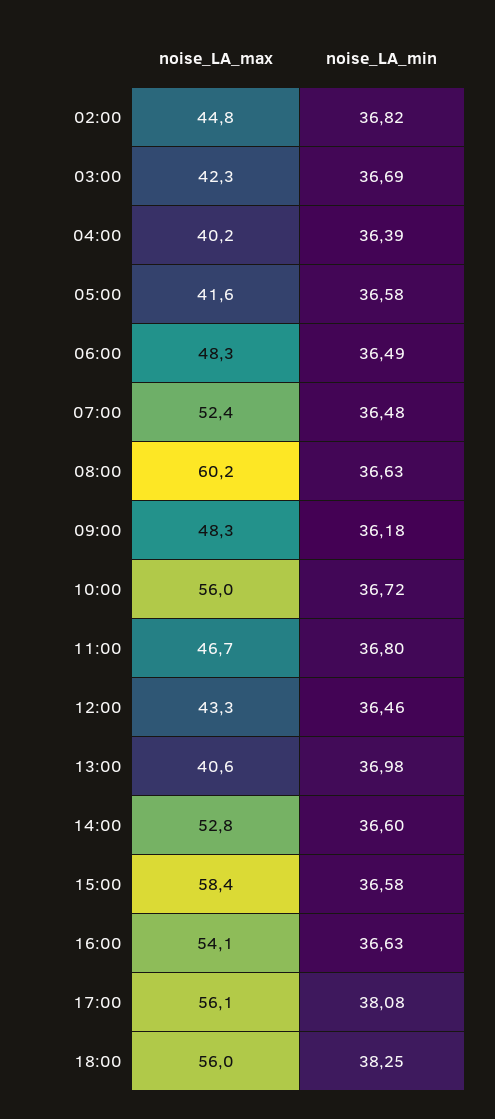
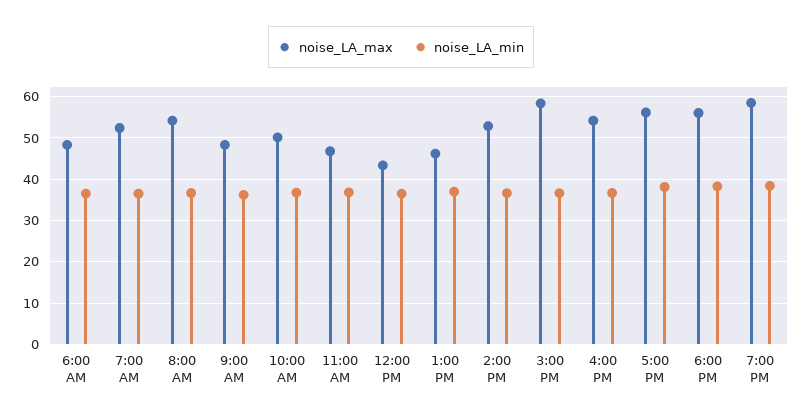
noise_LA_max, 02:00: 44.8 -> none
noise_LA_min, 02:00: 36.82 -> none
noise_LA_max, 03:00: 42.3 -> none
noise_LA_min, 03:00: 36.69 -> none
noise_LA_max, 04:00: 40.2 -> none
noise_LA_min, 04:00: 36.39 -> none
noise_LA_max, 05:00: 41.6 -> none
noise_LA_min, 05:00: 36.58 -> none
noise_LA_max, 08:00: 60.2 -> 54
noise_LA_max, 10:00: 56 -> 50
noise_LA_max, 13:00: 40.6 -> 46
noise_LA_max, 7:00 PM: none -> 58
noise_LA_min, 7:00 PM: none -> 38

